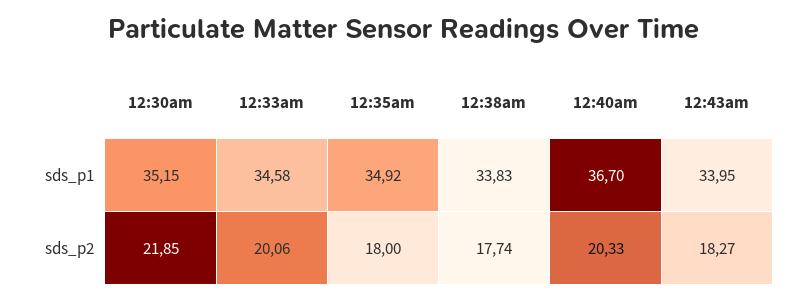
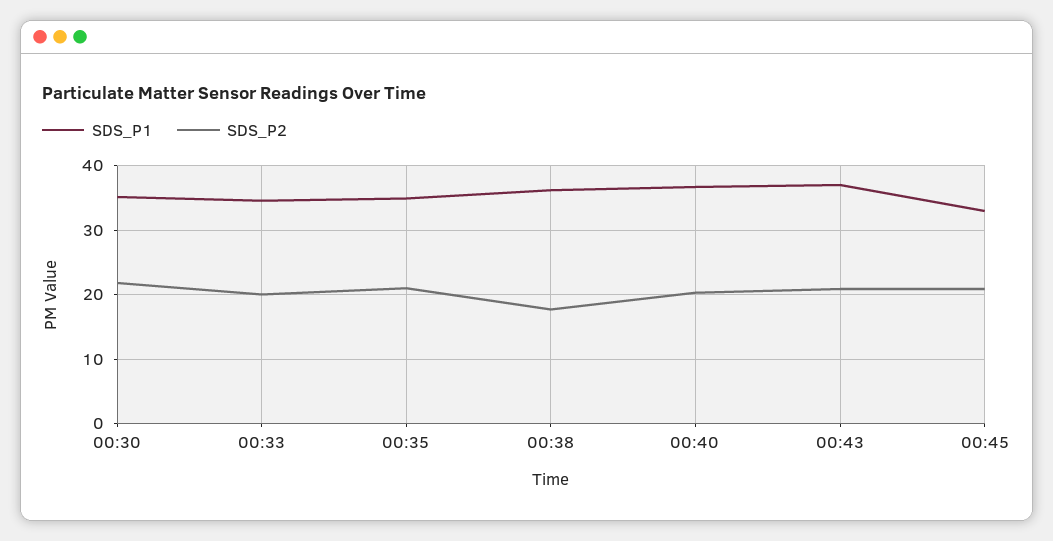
sds_p1, 12:38am: 33.83 -> 36
sds_p1, 12:43am: 33.95 -> 37
sds_p2, 12:35am: 18 -> 21
sds_p2, 12:43am: 18.27 -> 21
sds_p1, 00:45: none -> 33
sds_p2, 00:45: none -> 21

